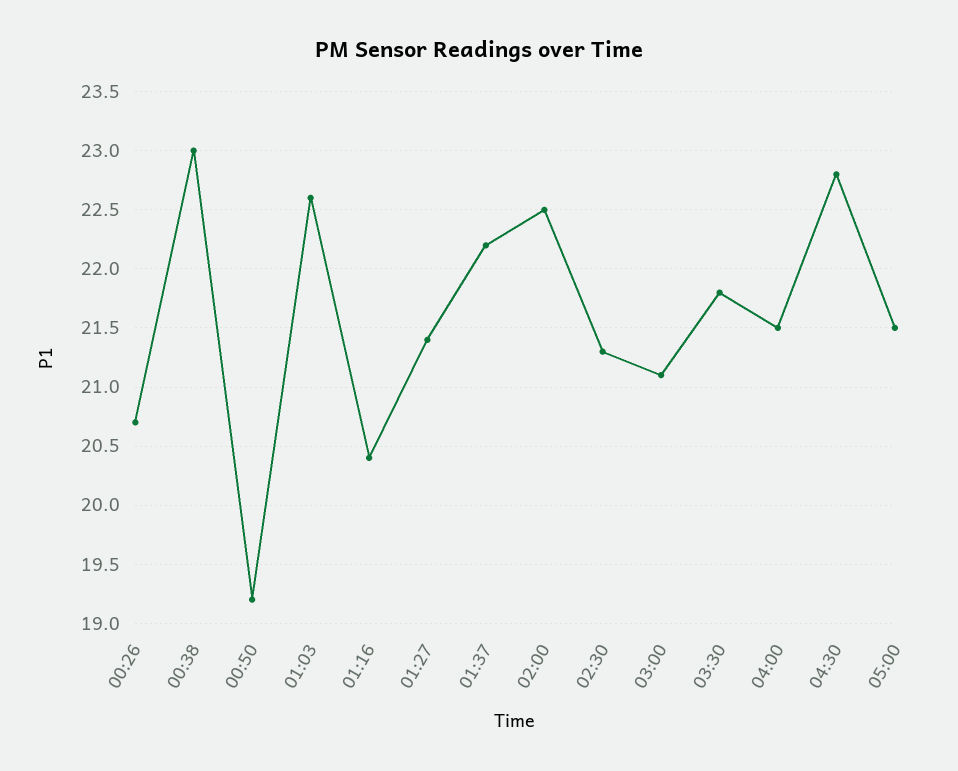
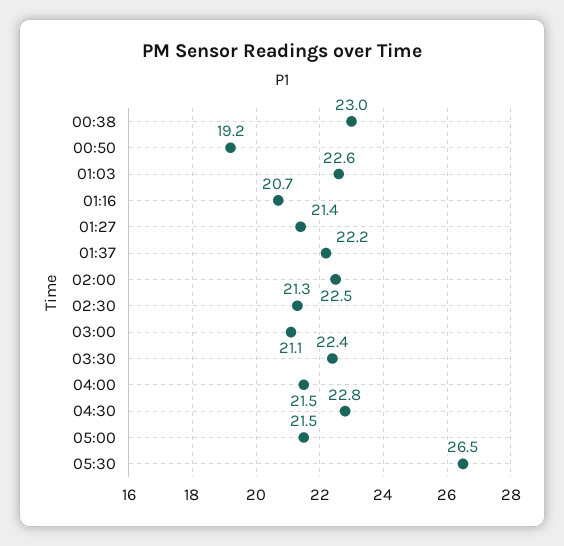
00:26: 20.7 -> none
01:16: 20.4 -> 20.7
03:30: 21.8 -> 22.4
05:30: none -> 26.5

